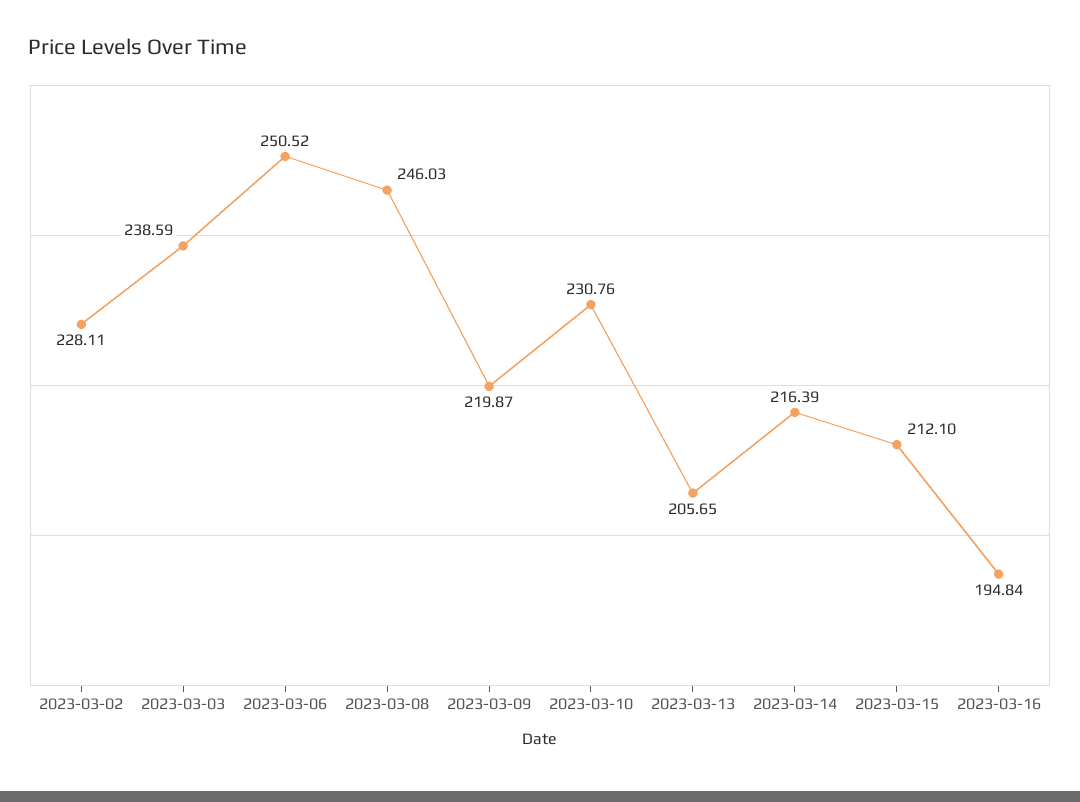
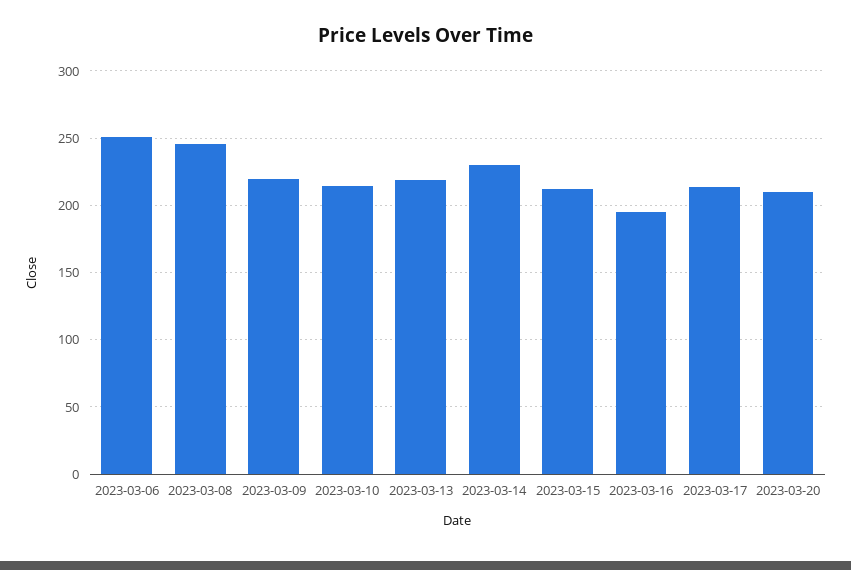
2023-03-02: 228.11 -> none
2023-03-03: 238.59 -> none
2023-03-10: 230.76 -> 215
2023-03-13: 205.65 -> 220
2023-03-14: 216.39 -> 230
2023-03-17: none -> 215
2023-03-20: none -> 210

